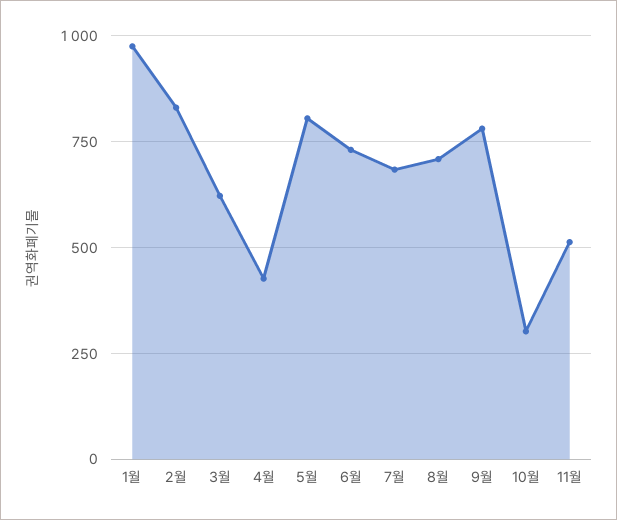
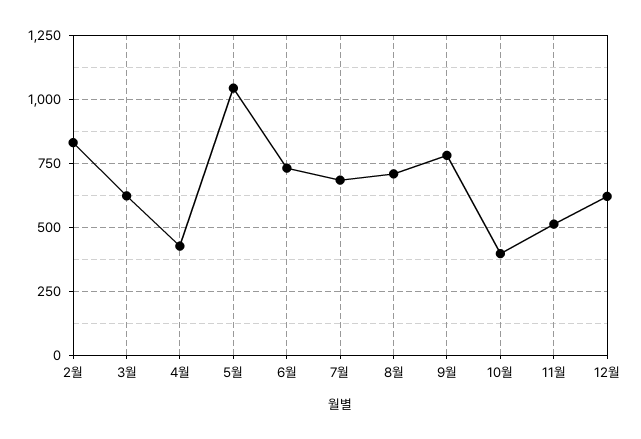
1월: 975 -> none
5월: 800 -> 1050
10월: 300 -> 400
12월: none -> 625

